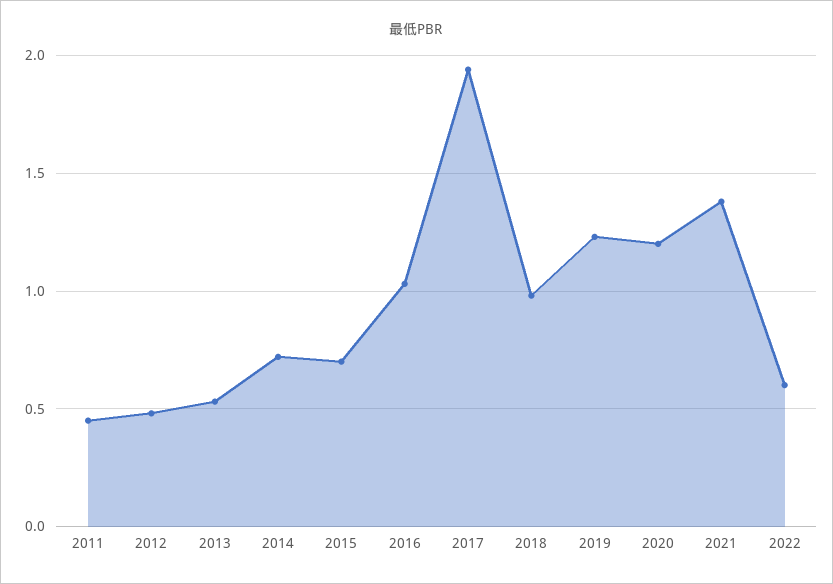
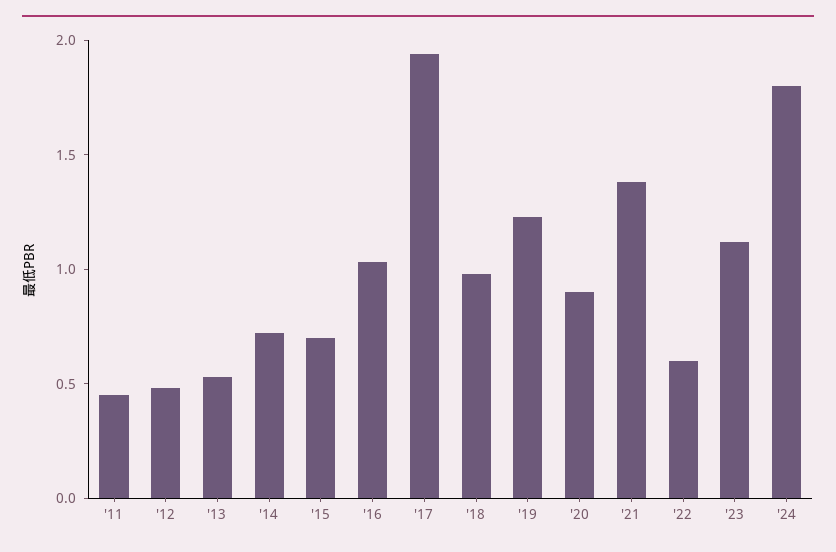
2020: 1.2 -> 0.9
'23: none -> 1.1
'24: none -> 1.8

